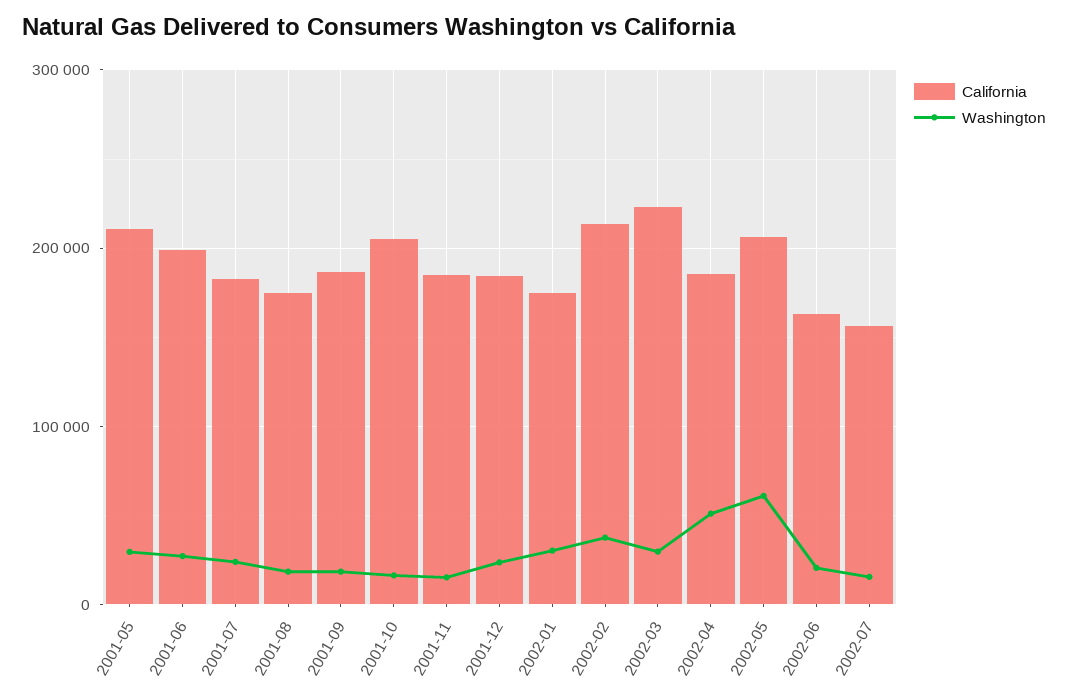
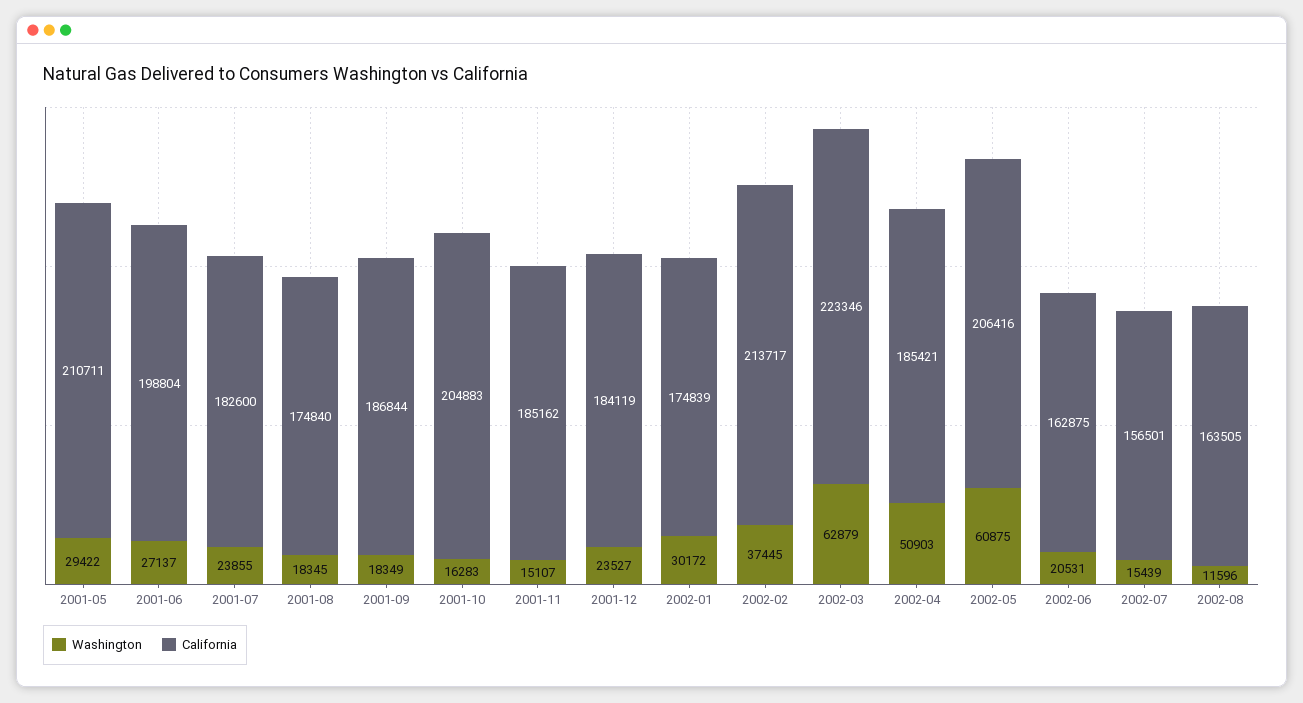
Washington, 2002-03: 30000 -> 62879
Washington, 2002-08: none -> 11596
California, 2002-08: none -> 163505

